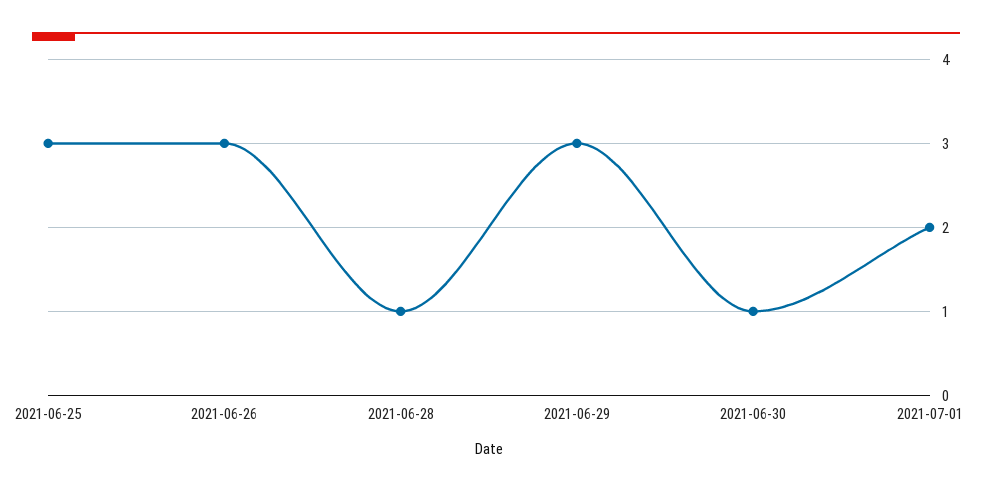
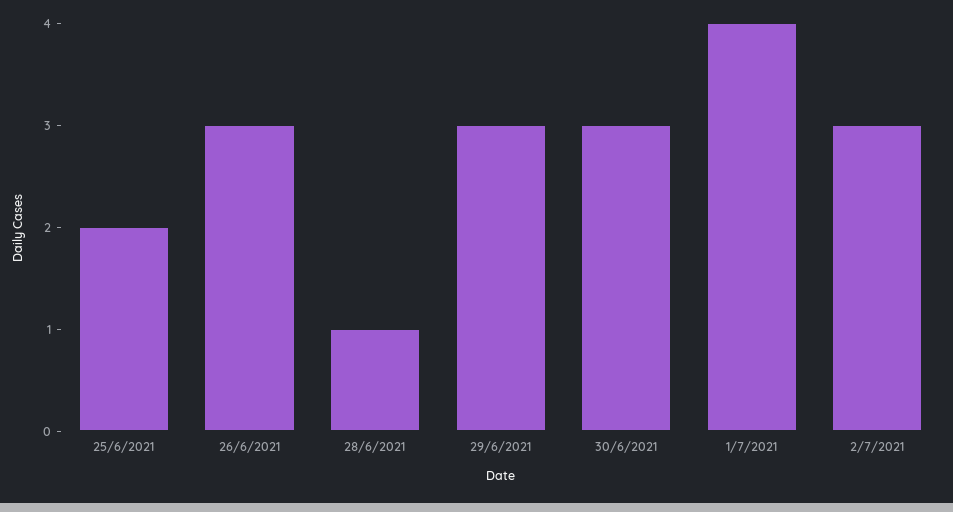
2021-06-25: 3 -> 2
2021-06-30: 1 -> 3
2021-07-01: 2 -> 4
2/7/2021: none -> 3

